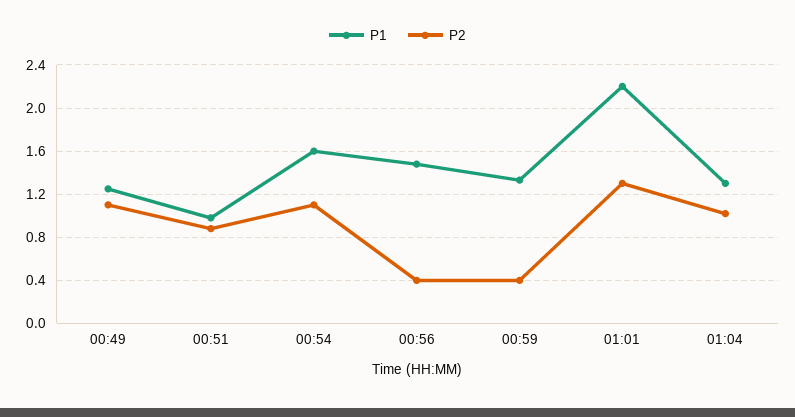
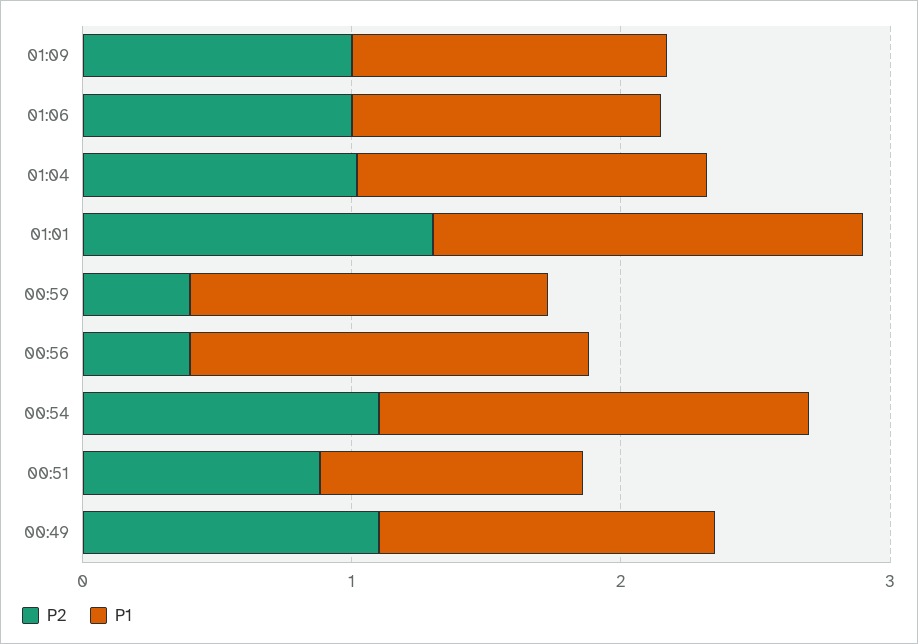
P1, 01:01: 2.2 -> 1.6
P2, 01:09: none -> 1
P1, 01:09: none -> 1.2
P2, 01:06: none -> 1
P1, 01:06: none -> 1.2

